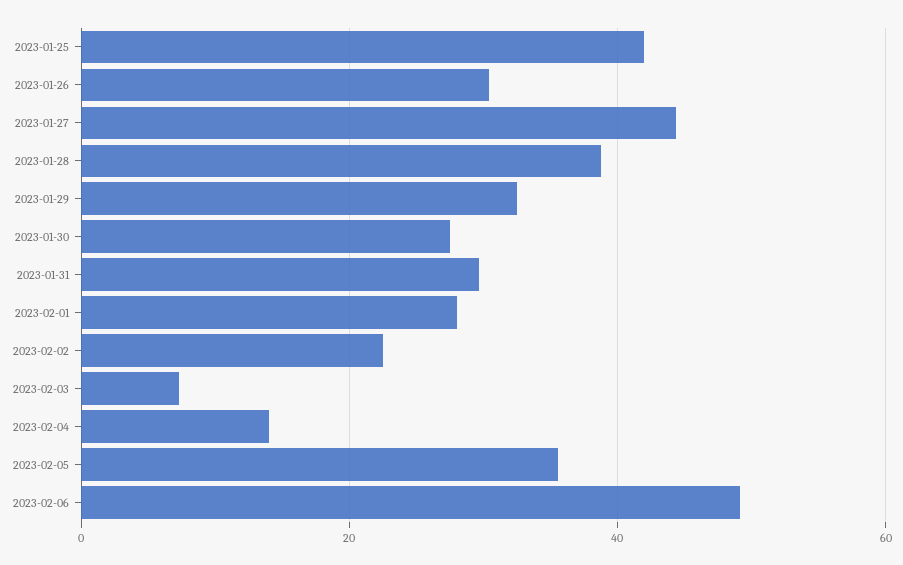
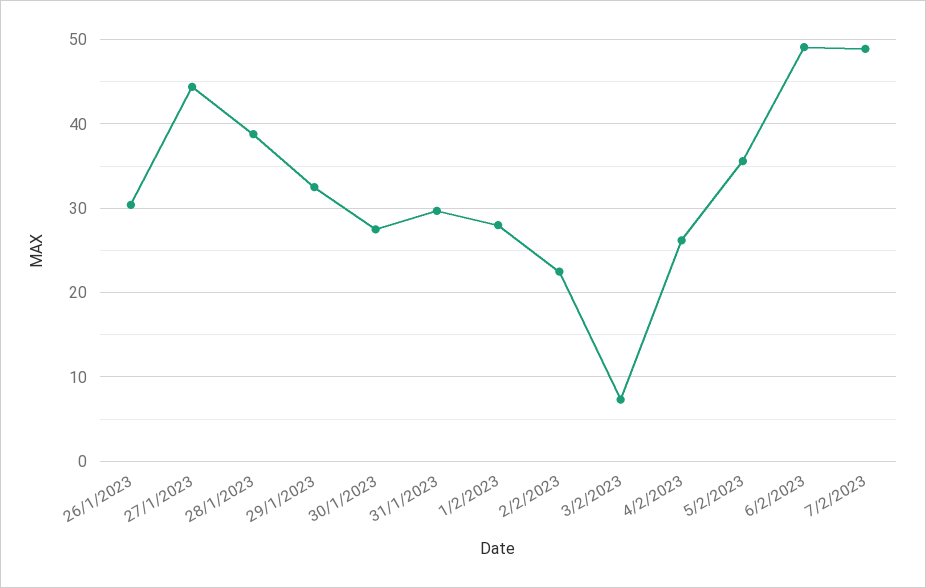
2023-01-25: 42 -> none
2023-02-04: 14 -> 26
7/2/2023: none -> 49

